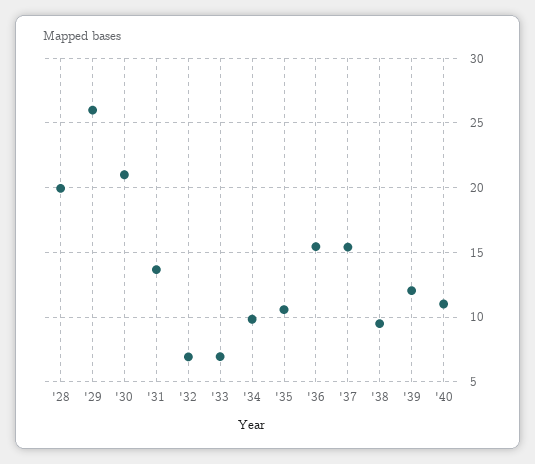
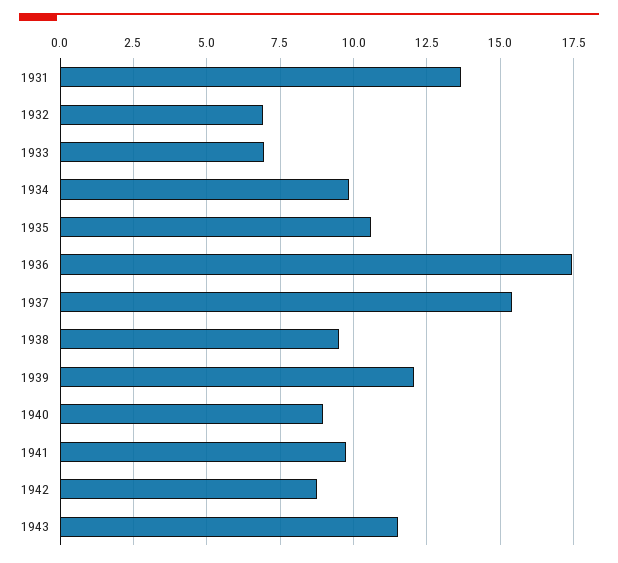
'28: 20 -> none
'29: 26 -> none
'30: 21 -> none
'36: 15.5 -> 17.5
'40: 11 -> 9
1941: none -> 9.75
1942: none -> 8.75
1943: none -> 11.5

